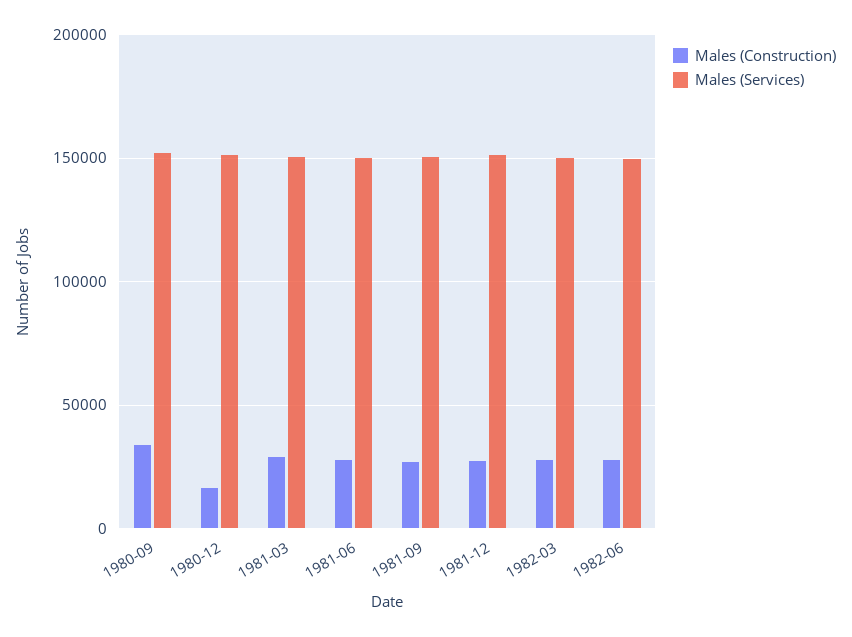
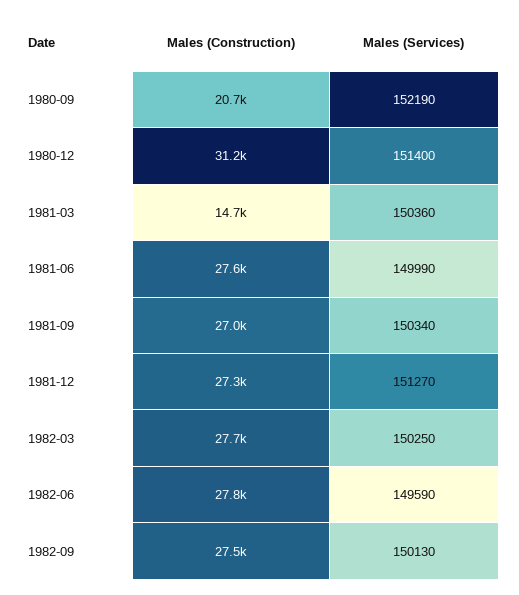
Males (Construction), 1980-09: 35000 -> 20700
Males (Construction), 1980-12: 15000 -> 31200
Males (Construction), 1981-03: 30000 -> 14700
Males (Construction), 1982-09: none -> 27500
Males (Services), 1982-09: none -> 150130

